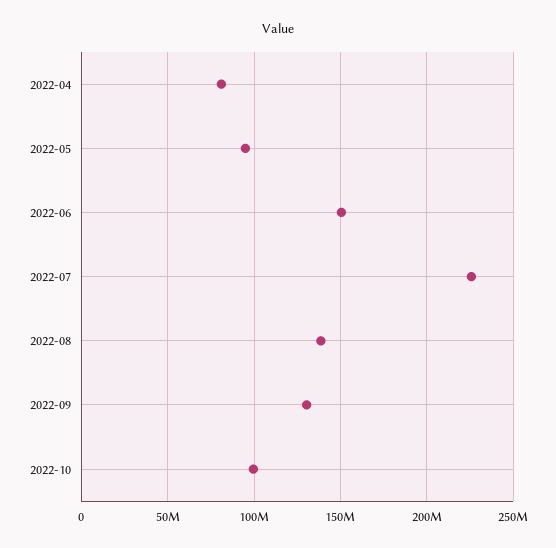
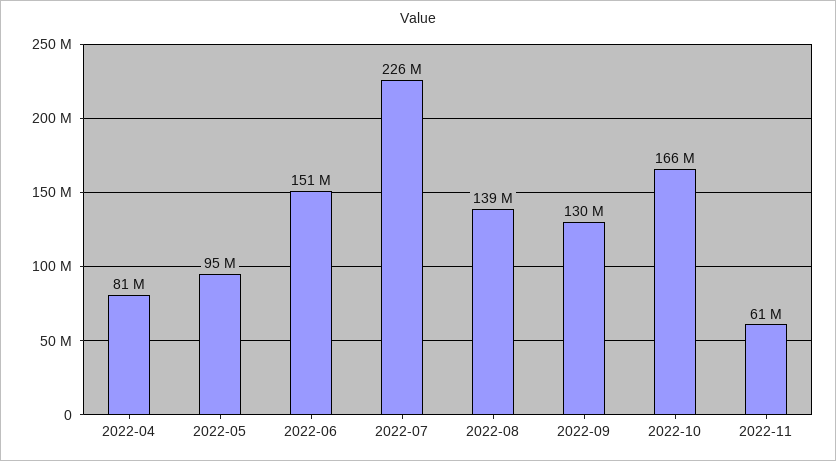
2022-10: 100000000 -> 166000000
2022-11: none -> 61000000

